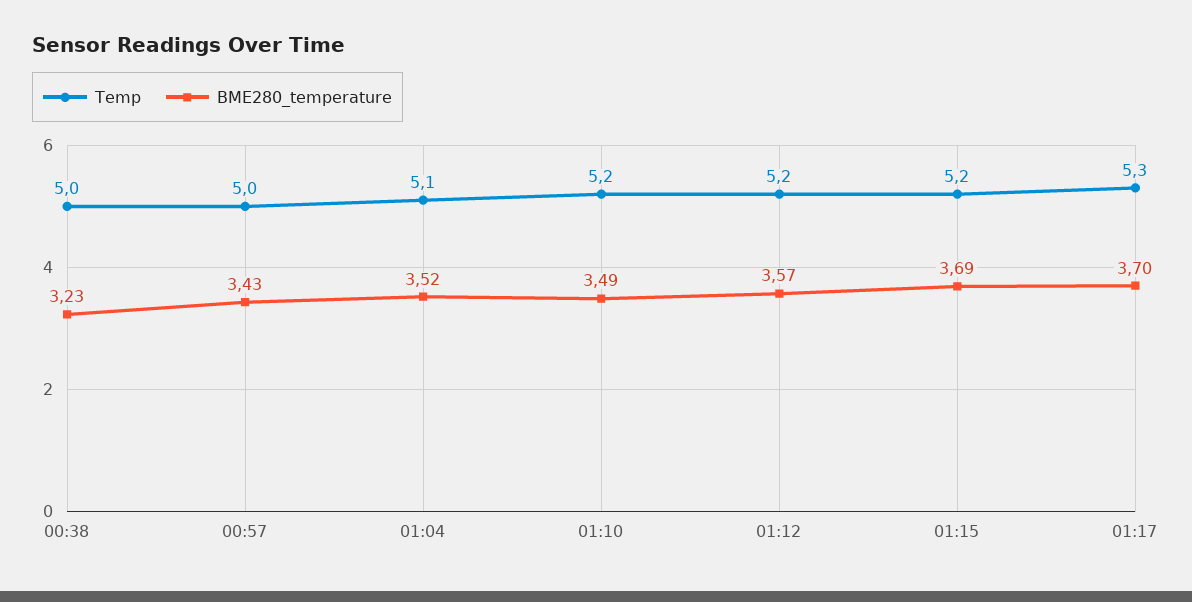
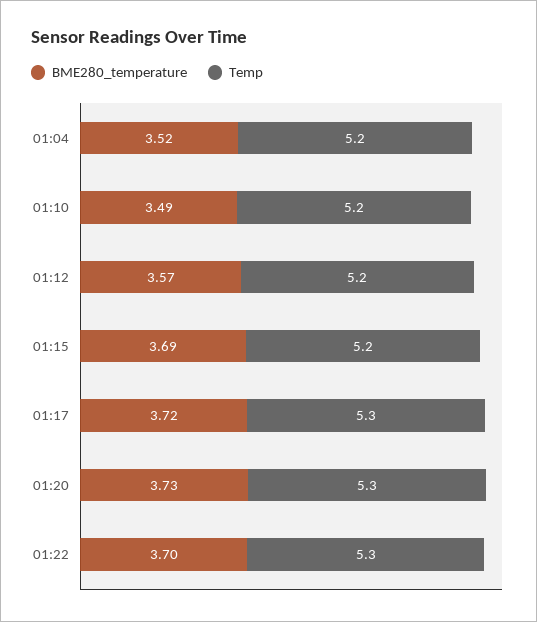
Temp, 00:38: 5 -> none
BME280_temperature, 00:38: 3.23 -> none
Temp, 00:57: 5 -> none
BME280_temperature, 00:57: 3.43 -> none
Temp, 01:04: 5.1 -> 5.2
BME280_temperature, 01:17: 3.7 -> 3.72
BME280_temperature, 01:20: none -> 3.73
Temp, 01:20: none -> 5.3
BME280_temperature, 01:22: none -> 3.7
Temp, 01:22: none -> 5.3

